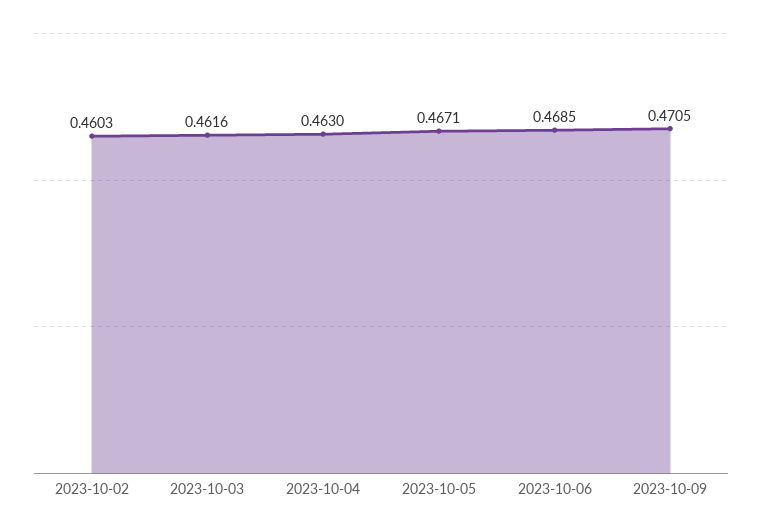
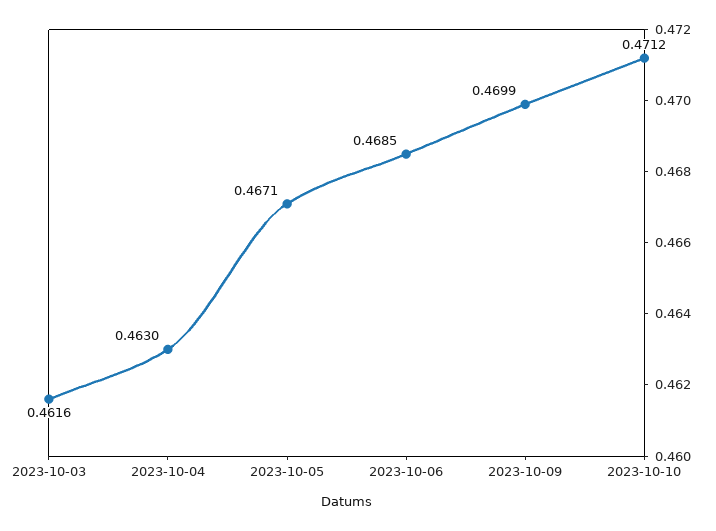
2023-10-02: 0.4603 -> none
2023-10-09: 0.4705 -> 0.4699
2023-10-10: none -> 0.4712

